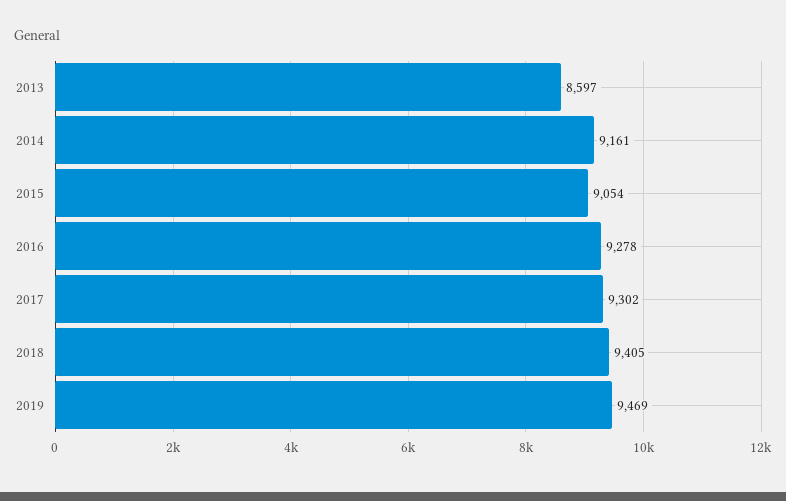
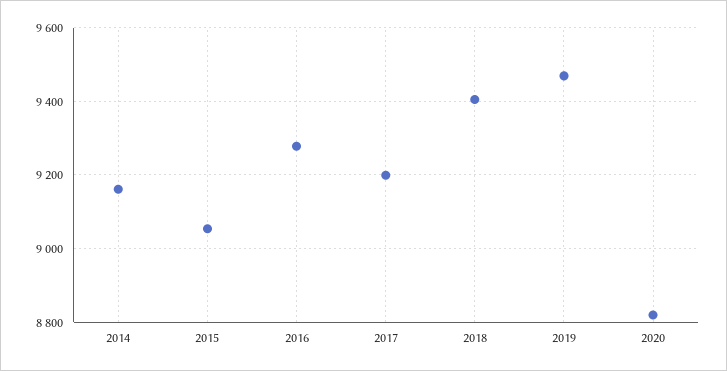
2013: 8597 -> none
2017: 9302 -> 9200
2020: none -> 8820

